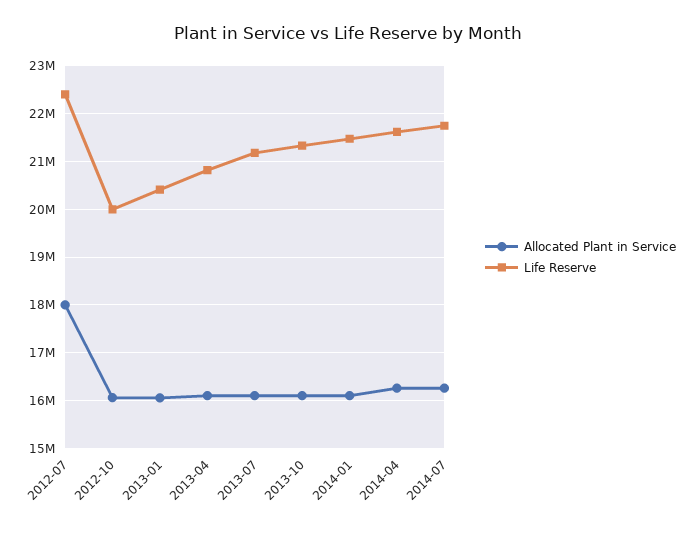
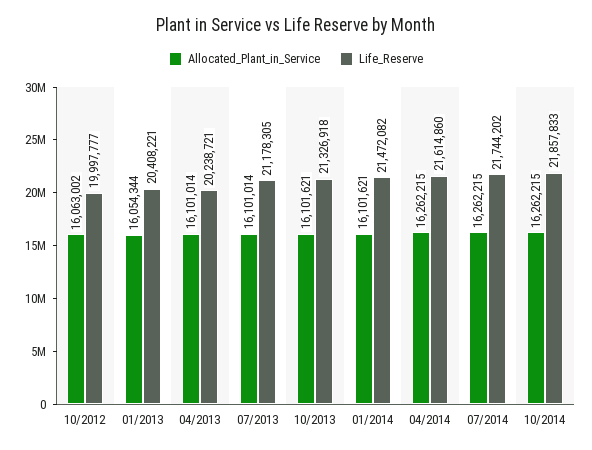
Allocated Plant in Service, 2012-07: 18000000 -> none
Life Reserve, 2012-07: 22400000 -> none
Life Reserve, 2013-04: 20800000 -> 20238721
Allocated Plant in Service, 10/2014: none -> 16262215
Life Reserve, 10/2014: none -> 21857833

